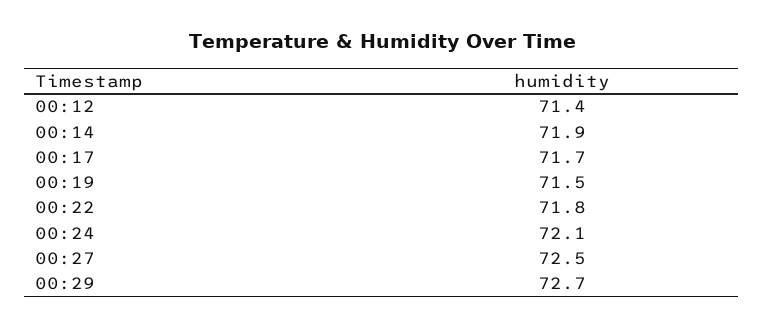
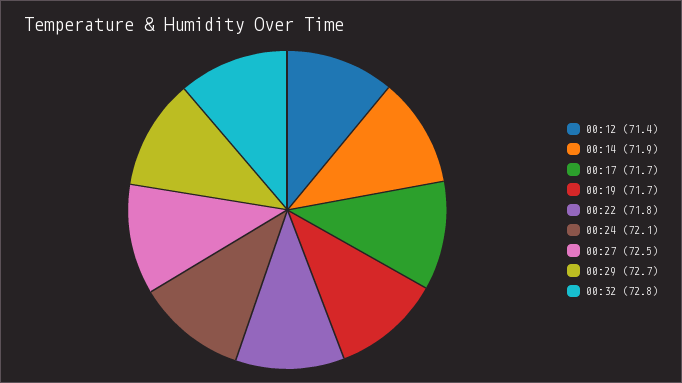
00:19: 71.5 -> 71.7
00:32: none -> 72.8

